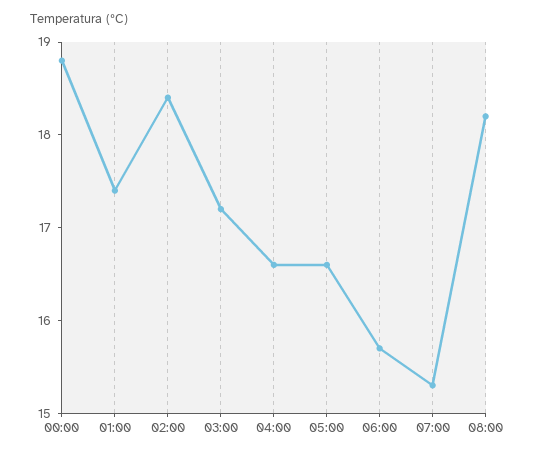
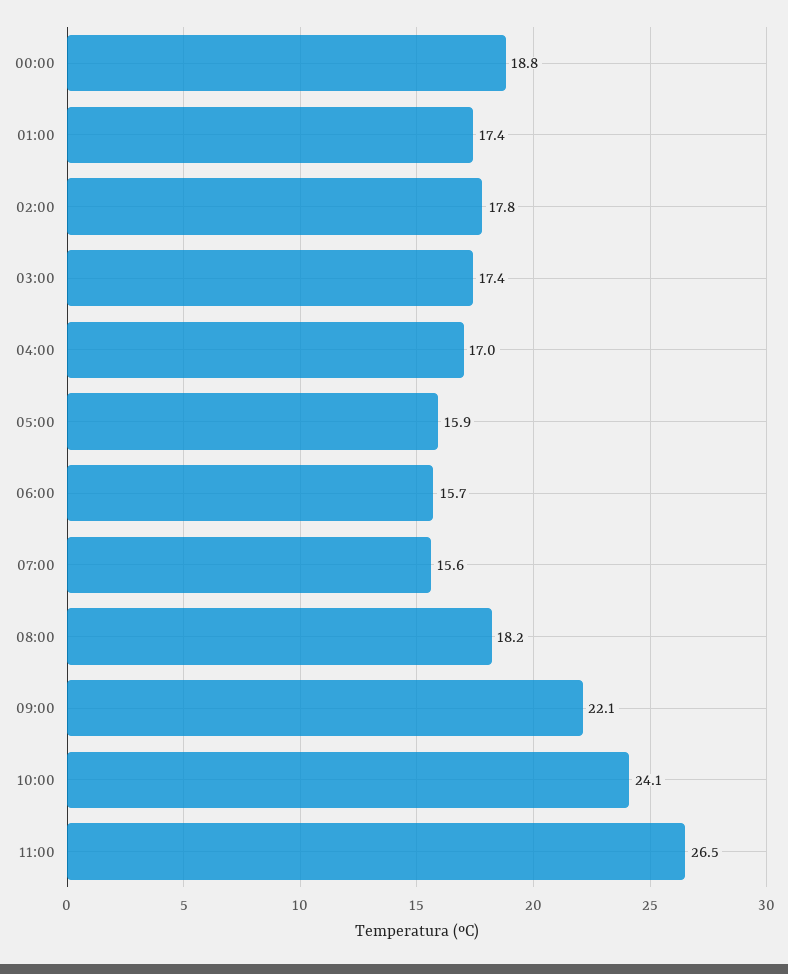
02:00: 18.4 -> 17.8
03:00: 17.2 -> 17.4
04:00: 16.6 -> 17
05:00: 16.6 -> 15.9
07:00: 15.3 -> 15.6
09:00: none -> 22.1
10:00: none -> 24.1
11:00: none -> 26.5

